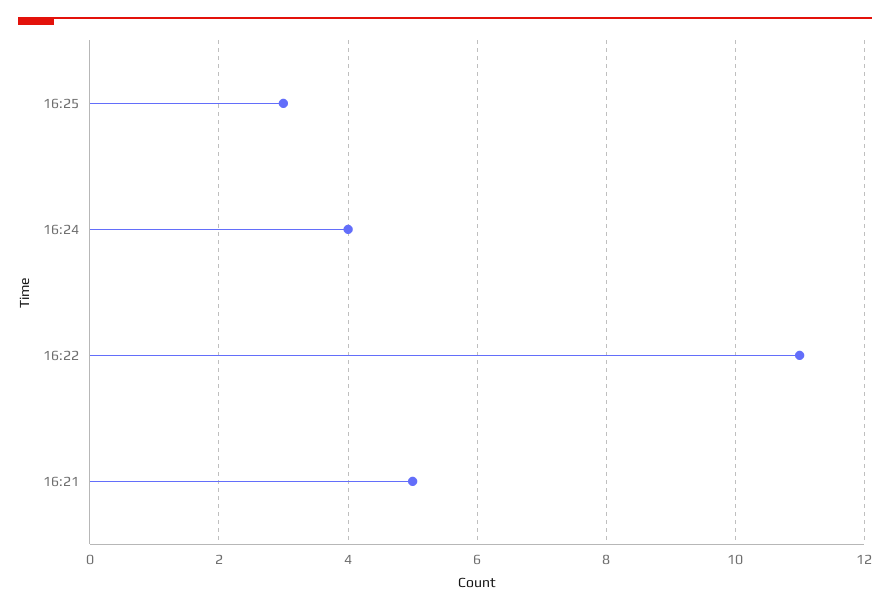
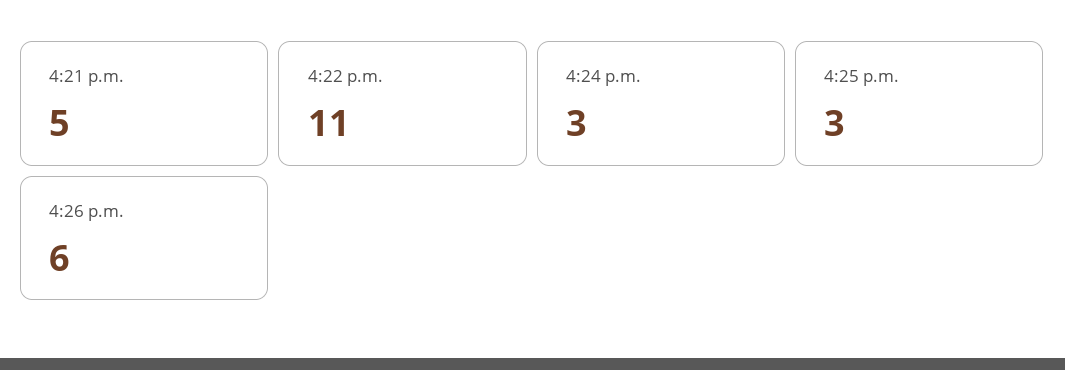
16:24: 4 -> 3
4:26 p.m.: none -> 6

